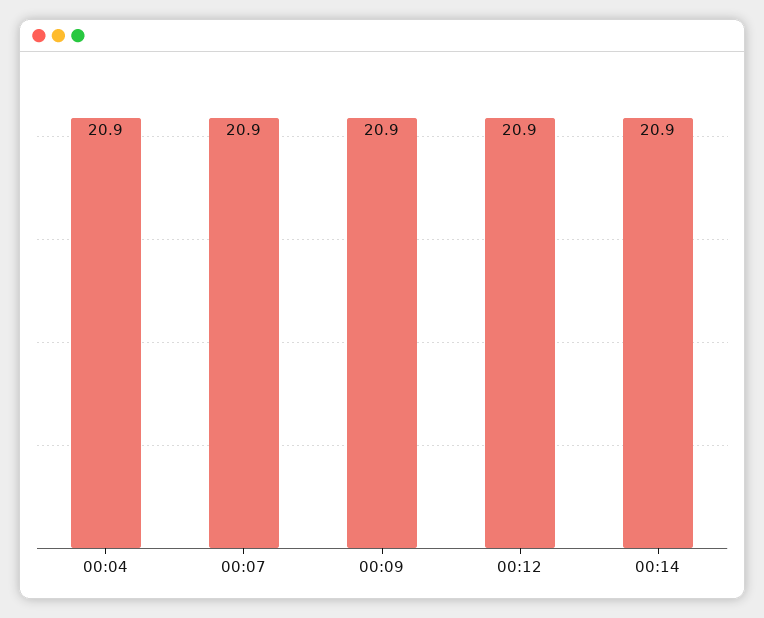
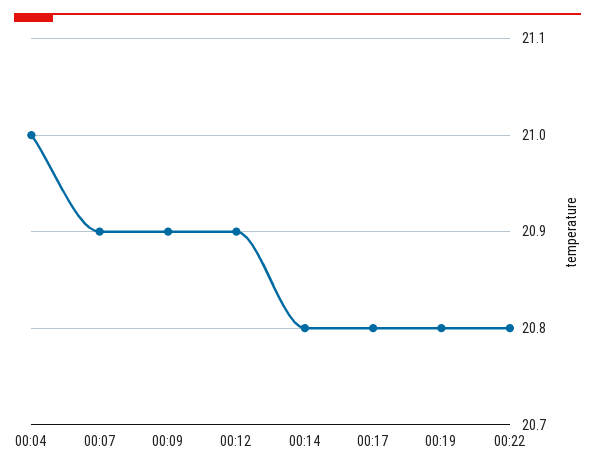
00:04: 20.9 -> 21
00:14: 20.9 -> 20.8
00:17: none -> 20.8
00:19: none -> 20.8
00:22: none -> 20.8

